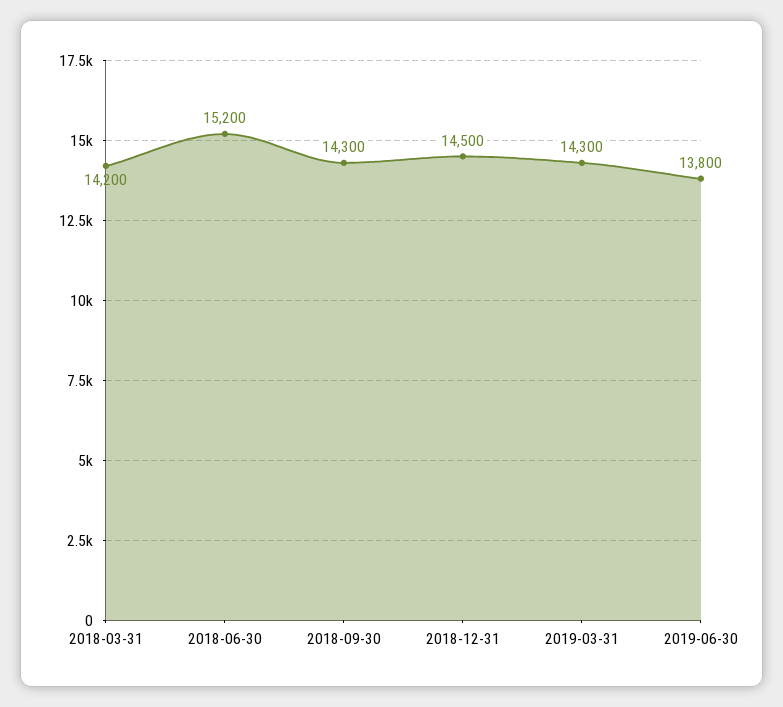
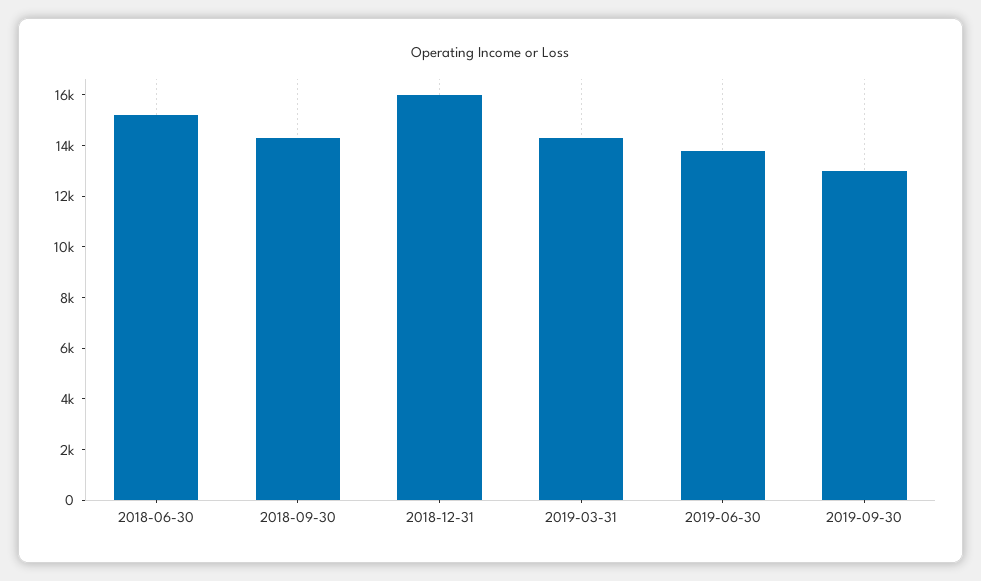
2018-03-31: 14200 -> none
2018-12-31: 14500 -> 16000
2019-09-30: none -> 13000

